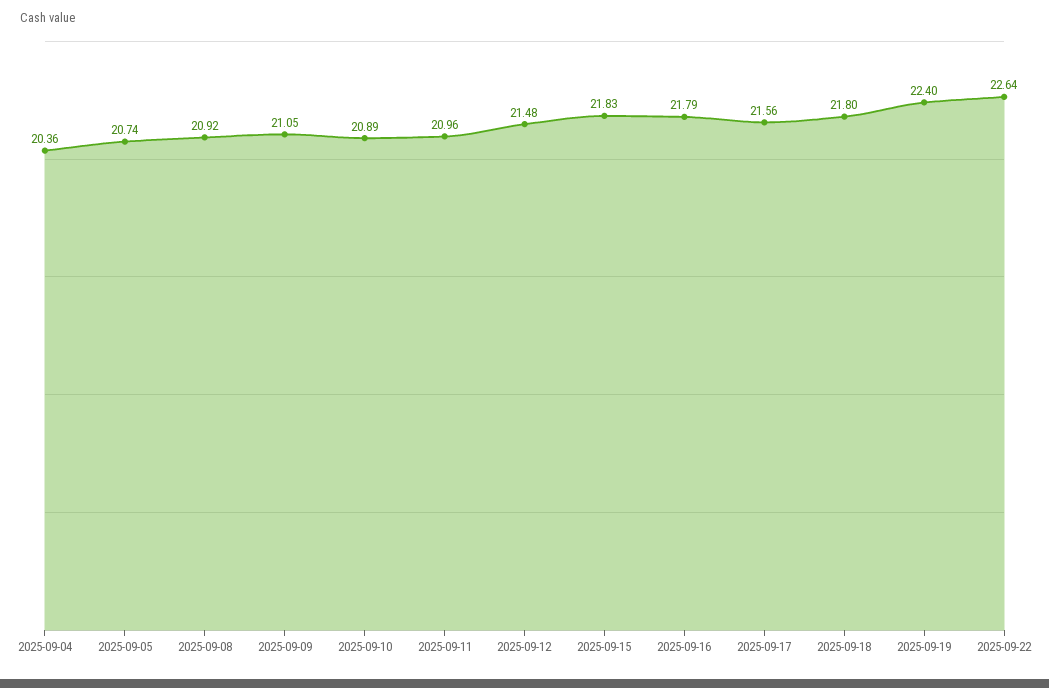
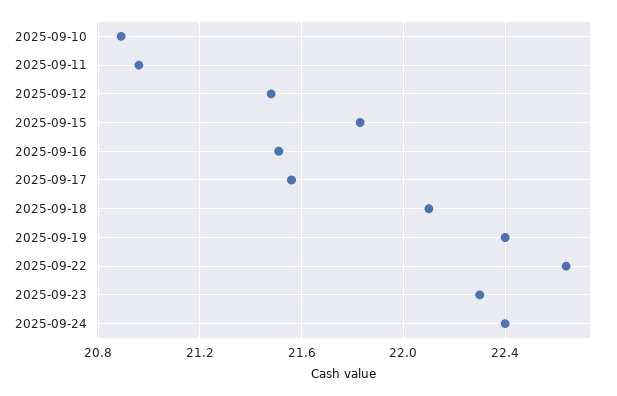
2025-09-04: 20.36 -> none
2025-09-05: 20.74 -> none
2025-09-08: 20.92 -> none
2025-09-09: 21.05 -> none
2025-09-16: 21.79 -> 21.5
2025-09-18: 21.8 -> 22.1
2025-09-23: none -> 22.3
2025-09-24: none -> 22.4

